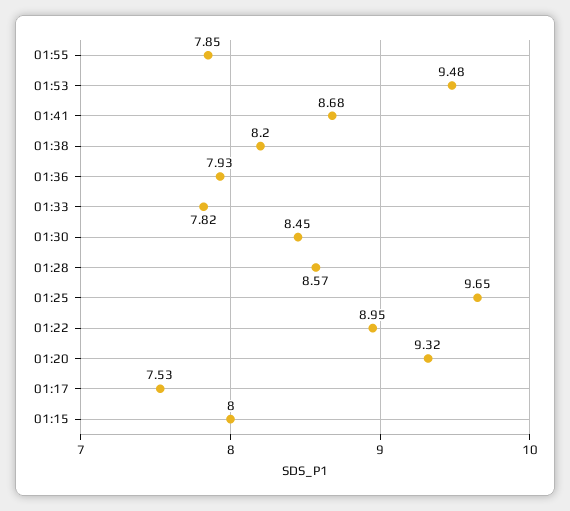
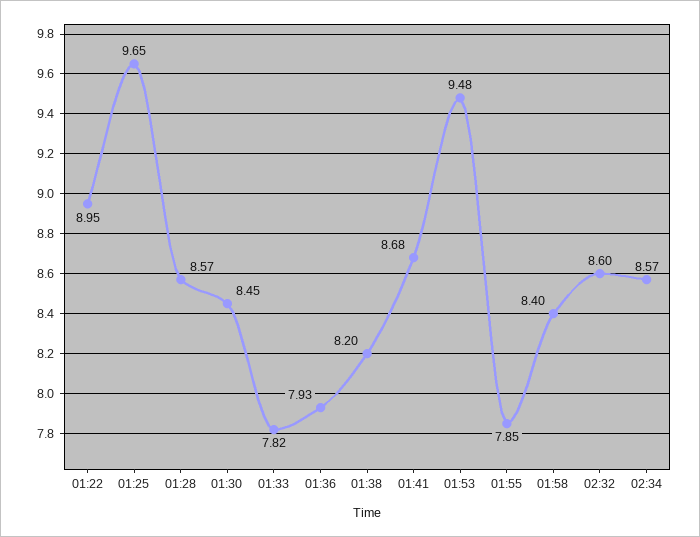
01:20: 9.32 -> none
01:17: 7.53 -> none
01:15: 8 -> none
01:58: none -> 8.4
02:32: none -> 8.6
02:34: none -> 8.57

